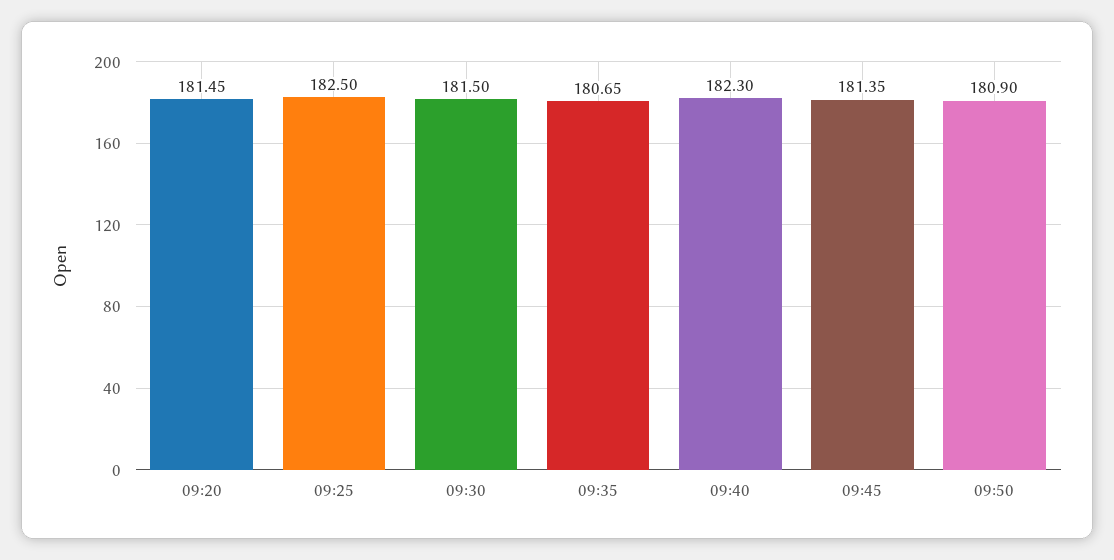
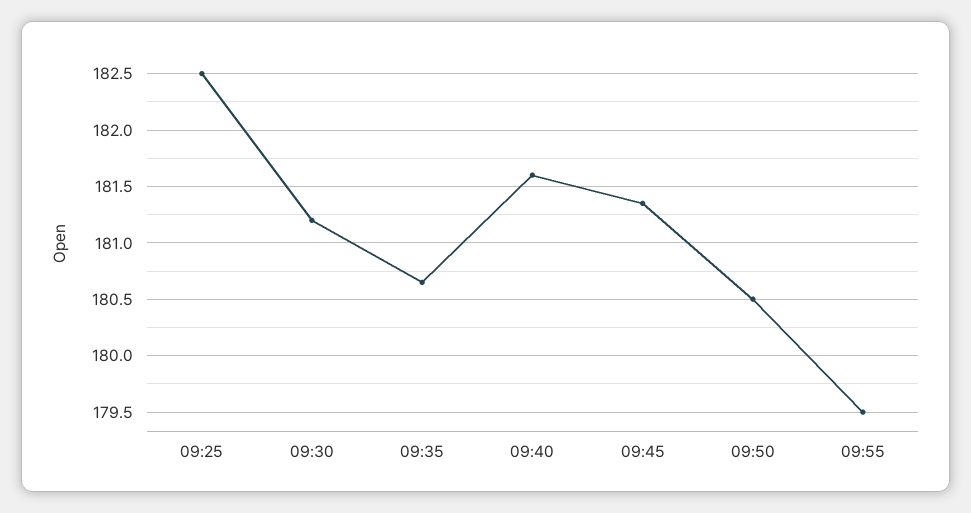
09:20: 181.45 -> none
09:30: 181.5 -> 181.2
09:40: 182.3 -> 181.6
09:50: 180.9 -> 180.5
09:55: none -> 179.5

